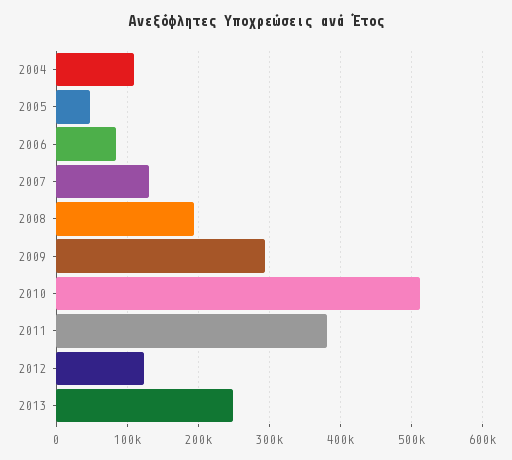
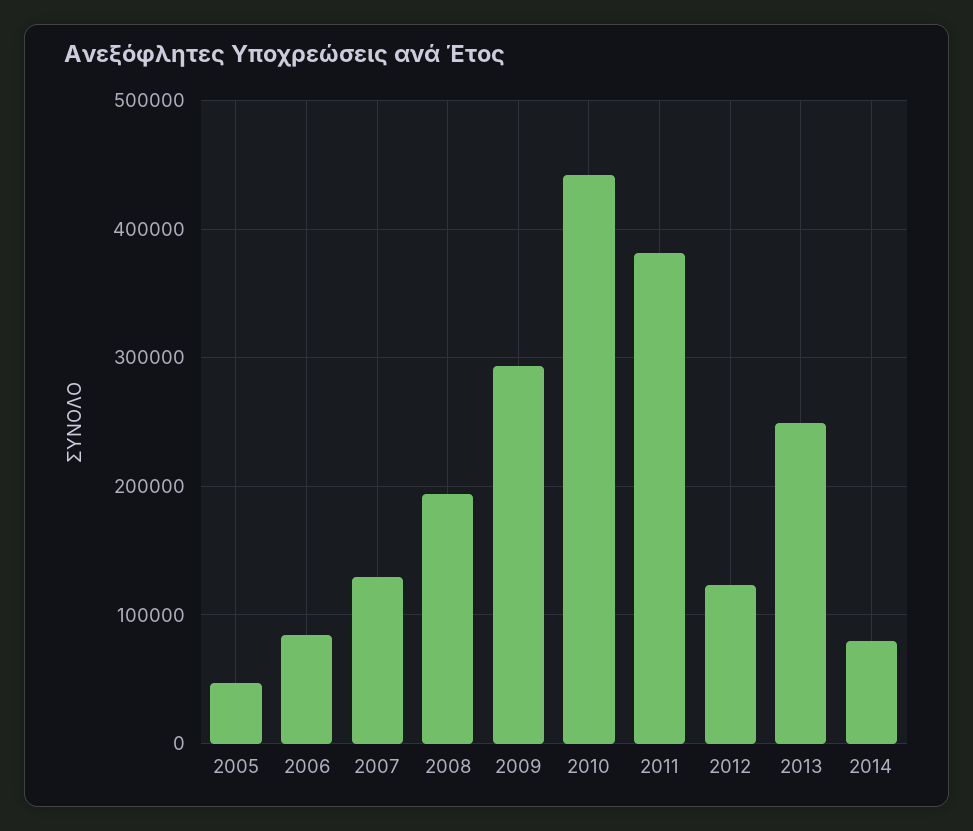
2004: 110000 -> none
2010: 510000 -> 440000
2014: none -> 80000

